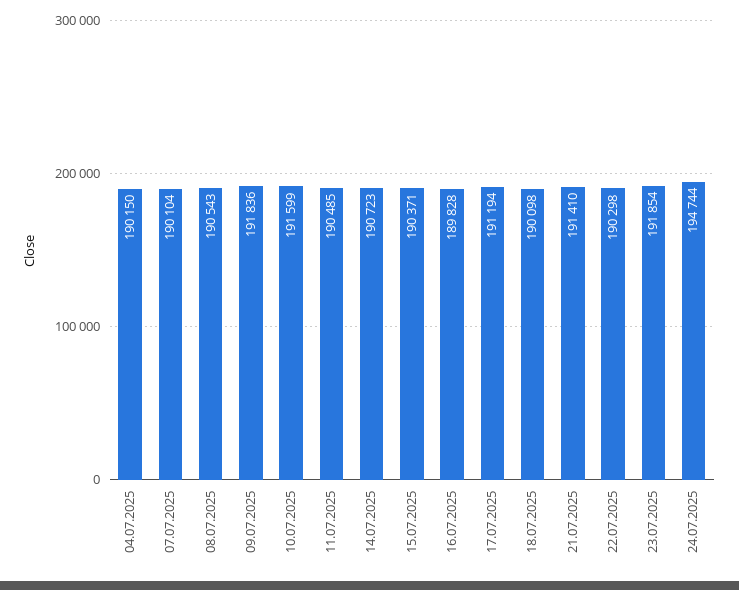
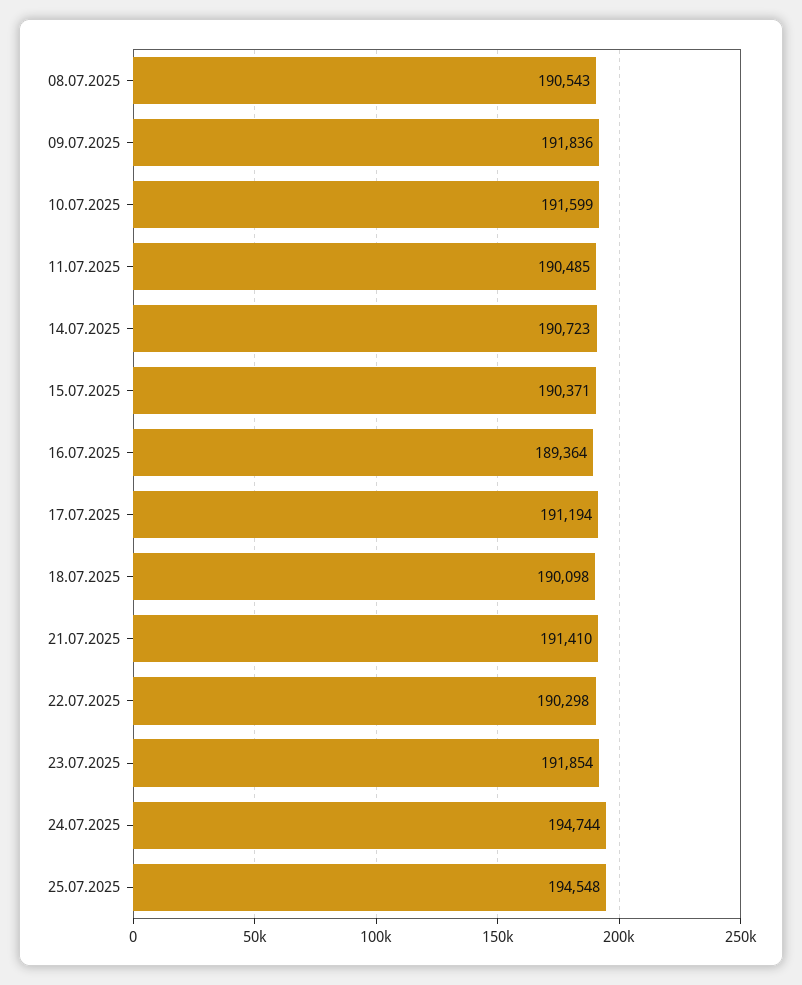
04.07.2025: 190150 -> none
07.07.2025: 190104 -> none
16.07.2025: 189828 -> 189364
25.07.2025: none -> 194548

